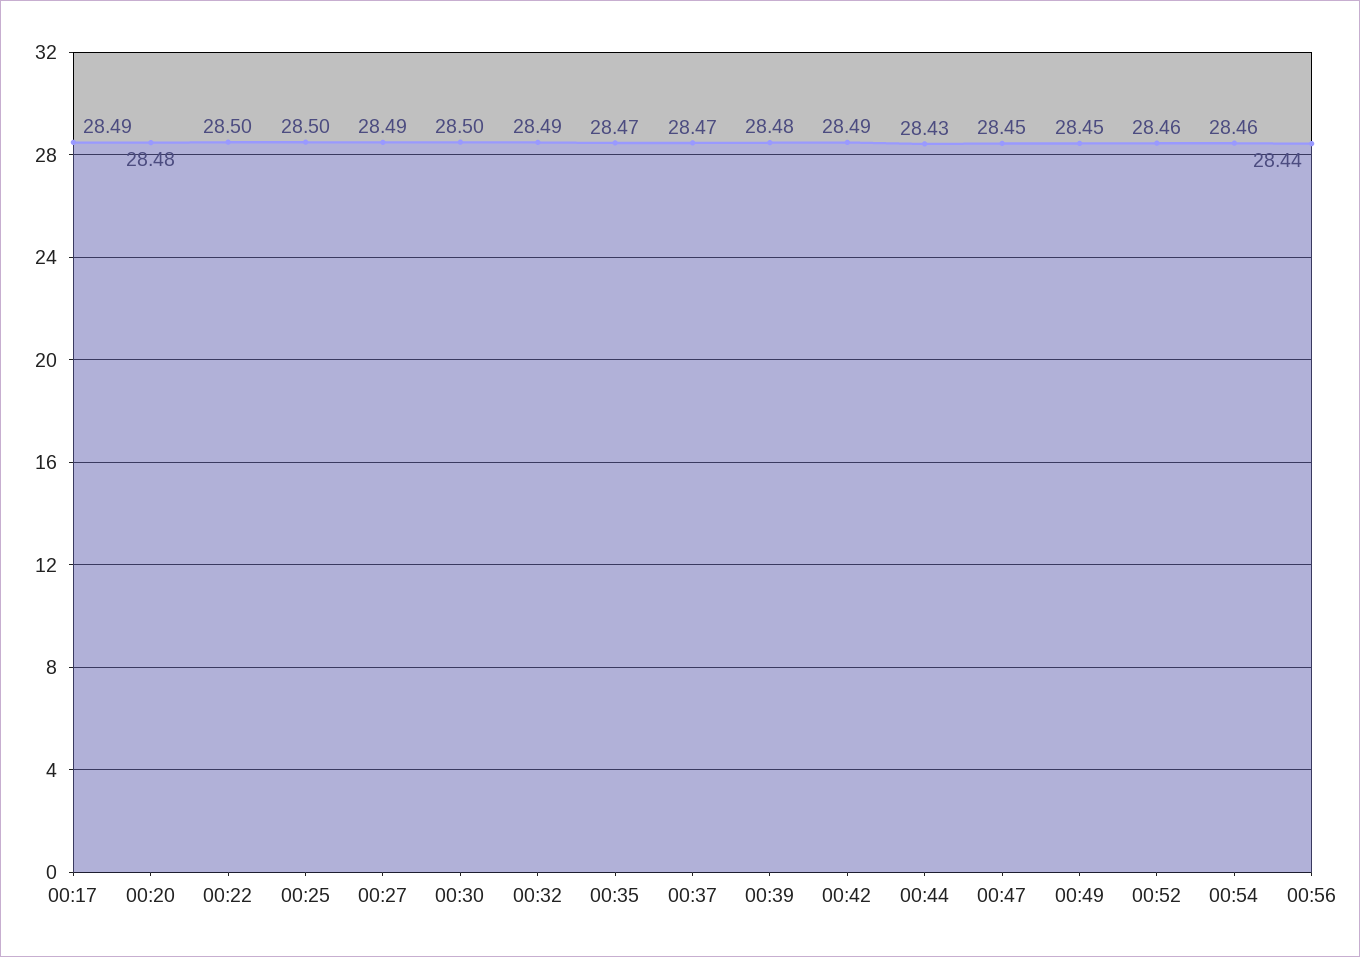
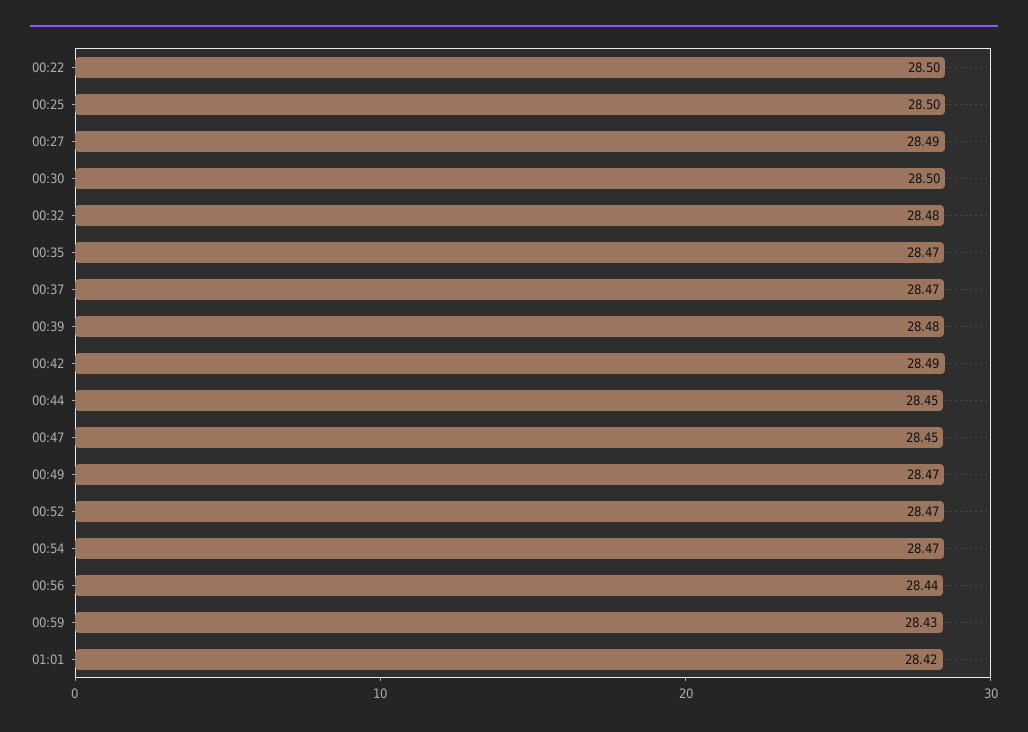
00:17: 28.49 -> none
00:20: 28.48 -> none
00:32: 28.49 -> 28.48
00:44: 28.43 -> 28.45
00:49: 28.45 -> 28.47
00:52: 28.46 -> 28.47
00:54: 28.46 -> 28.47
00:59: none -> 28.43
01:01: none -> 28.42

